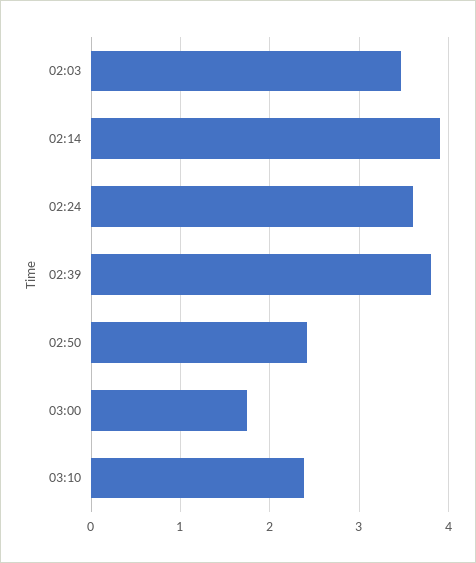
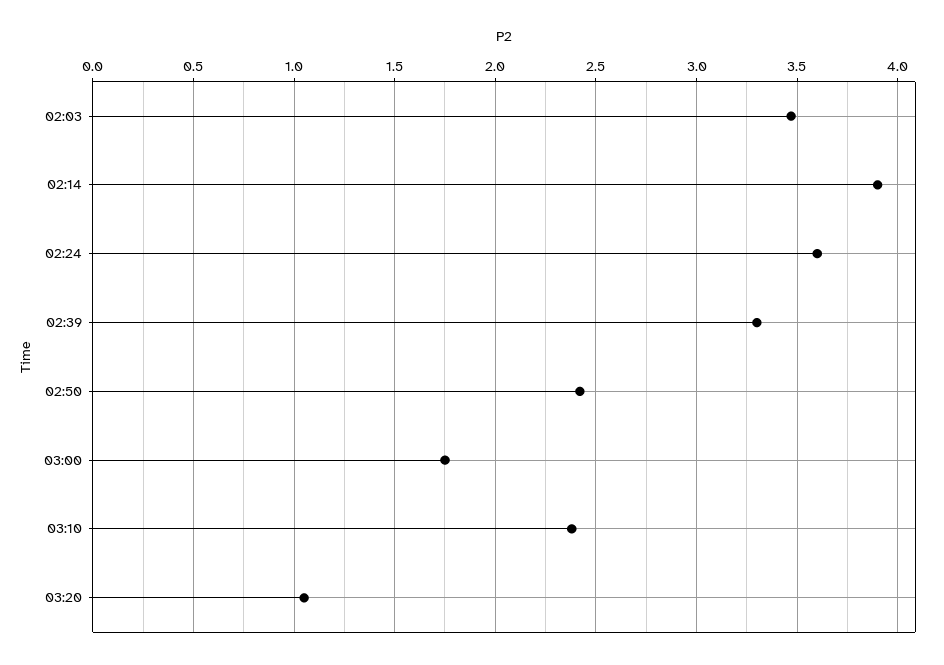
02:39: 3.8 -> 3.3
03:20: none -> 1.05

